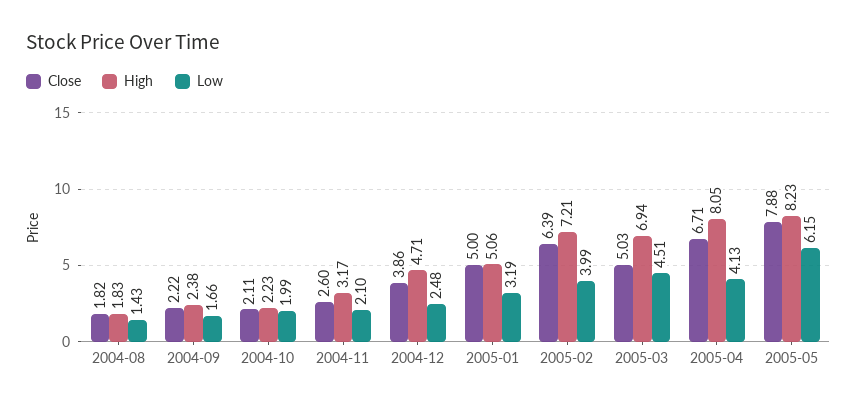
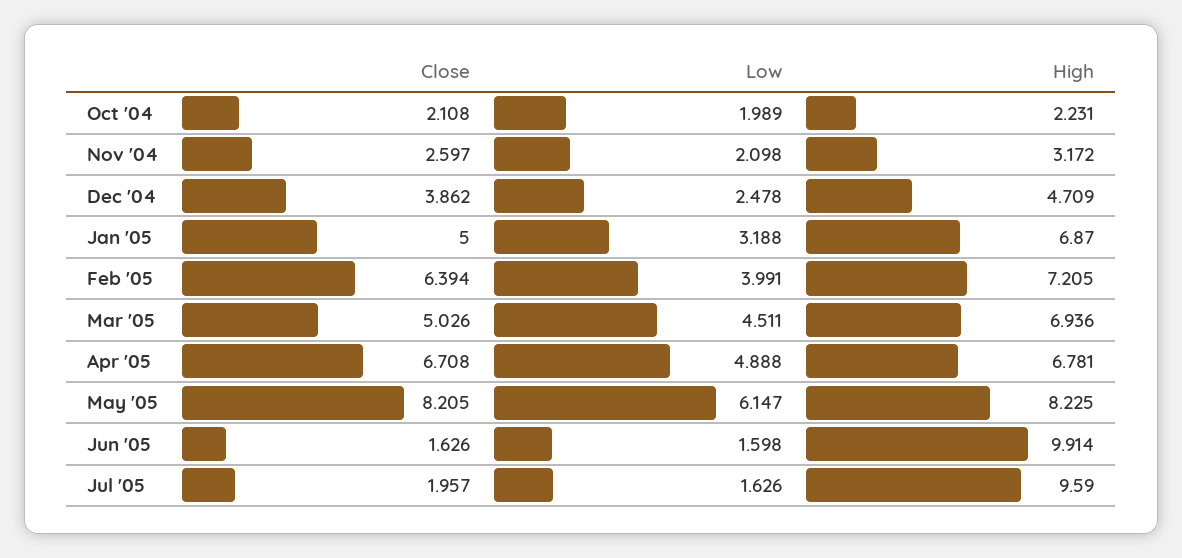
Close, 2004-08: 1.82 -> none
High, 2004-08: 1.83 -> none
Low, 2004-08: 1.43 -> none
Close, 2004-09: 2.22 -> none
High, 2004-09: 2.38 -> none
Low, 2004-09: 1.66 -> none
High, 2005-01: 5.06 -> 6.87
High, 2005-04: 8.05 -> 6.781
Low, 2005-04: 4.13 -> 4.888
Close, 2005-05: 7.88 -> 8.205
Close, Jun '05: none -> 1.626
Low, Jun '05: none -> 1.598
High, Jun '05: none -> 9.914
Close, Jul '05: none -> 1.957
Low, Jul '05: none -> 1.626
High, Jul '05: none -> 9.59

